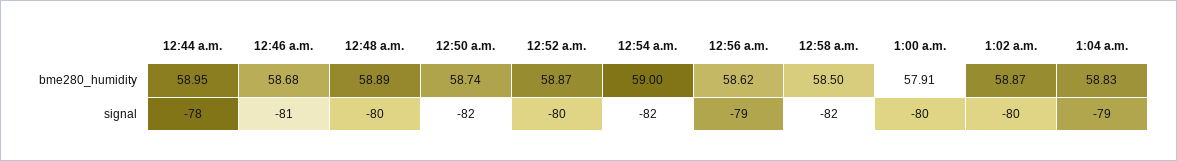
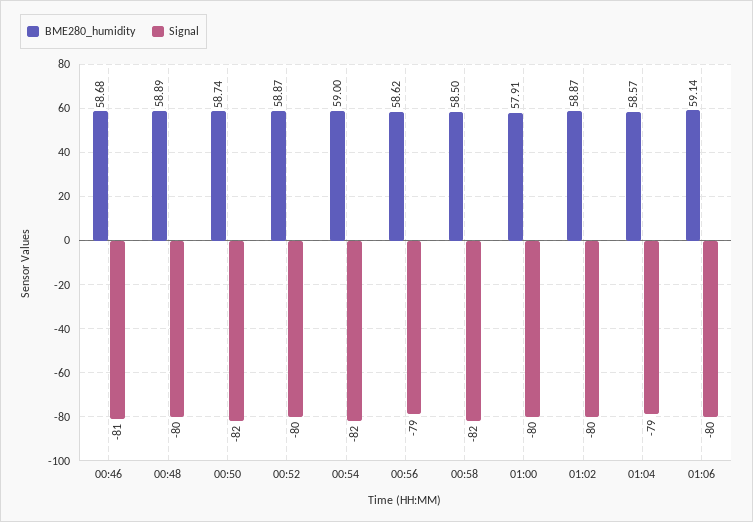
bme280_humidity, 12:44 a.m.: 58.95 -> none
bme280_humidity, 1:04 a.m.: 58.83 -> 58.57
signal, 12:44 a.m.: -78 -> none
bme280_humidity, 01:06: none -> 59.14
signal, 01:06: none -> -80

